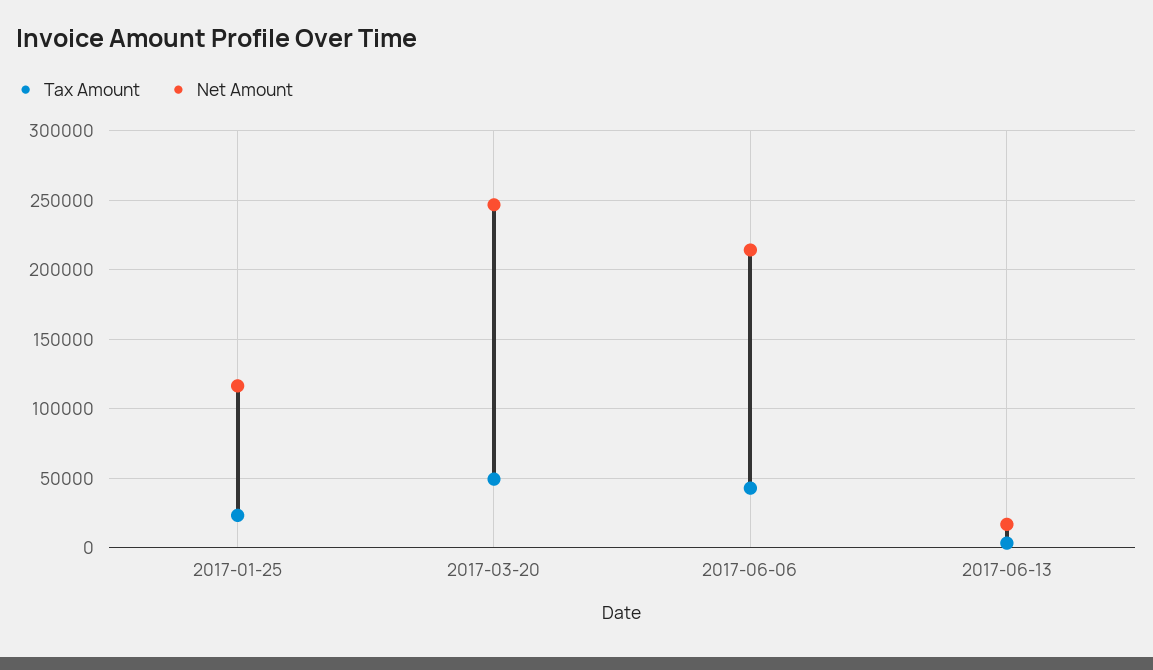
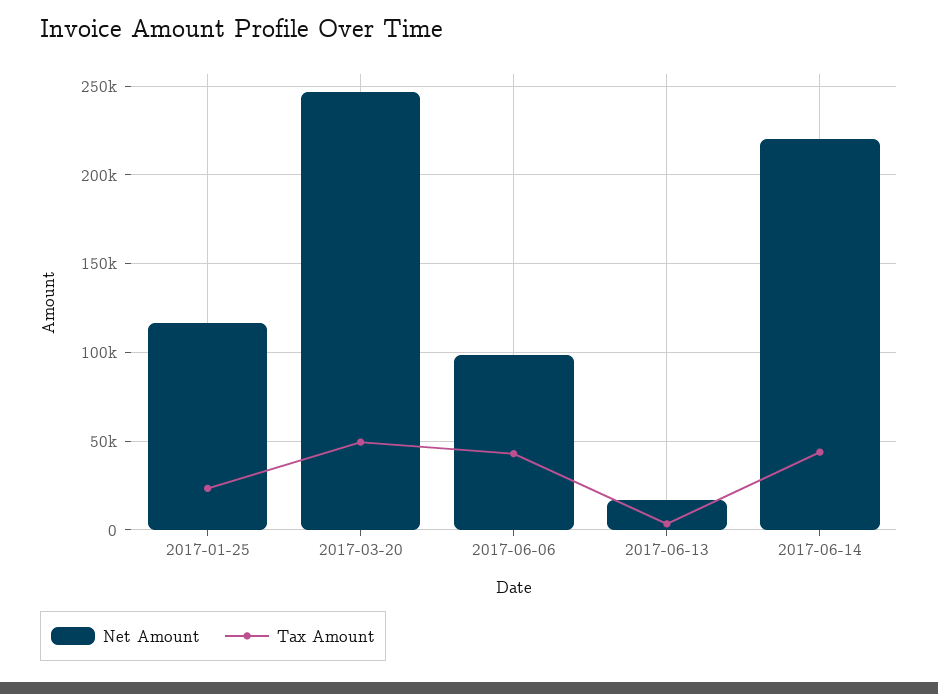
Net Amount, 2017-06-06: 215000 -> 100000
Net Amount, 2017-06-14: none -> 220000
Tax Amount, 2017-06-14: none -> 45000

